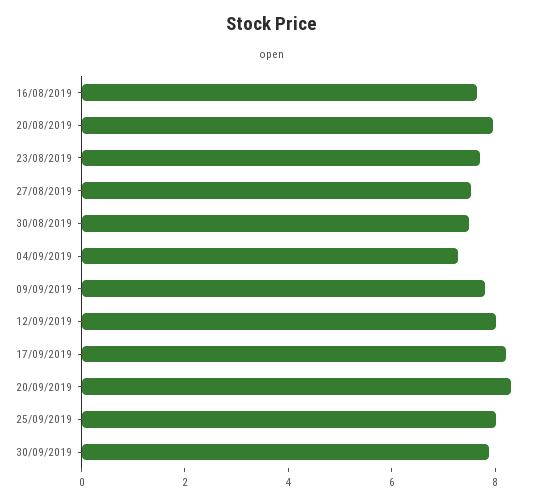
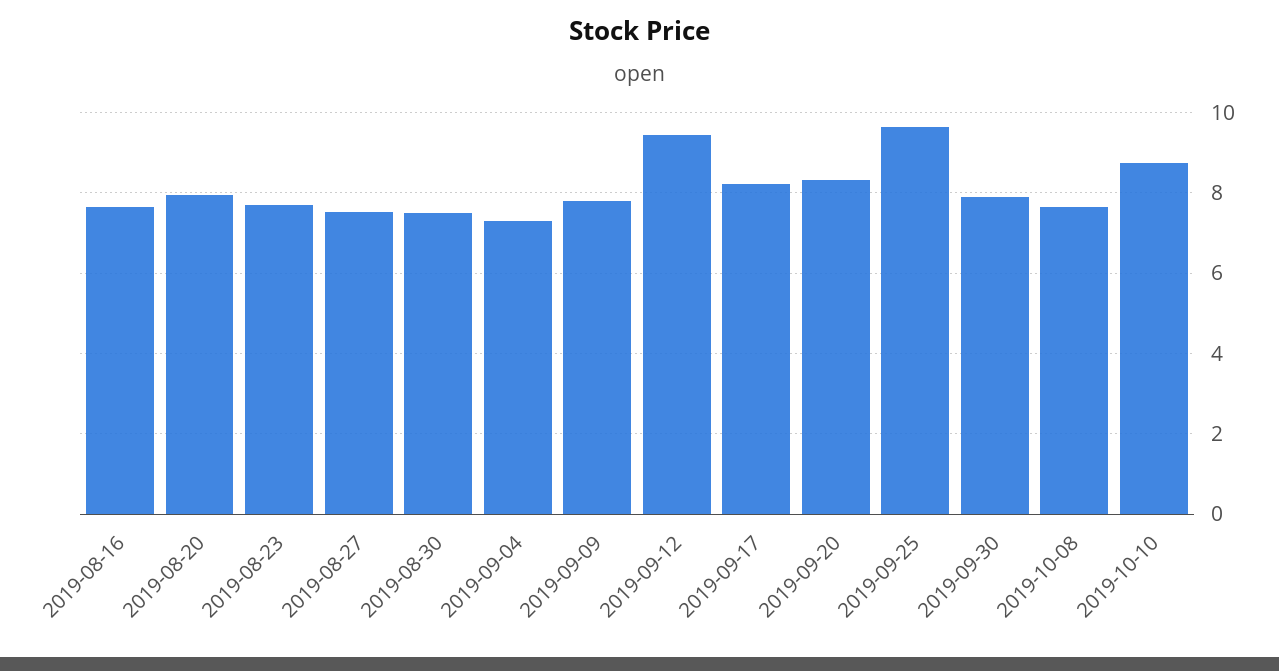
12/09/2019: 8 -> 9.4
25/09/2019: 8 -> 9.6
2019-10-08: none -> 7.6
2019-10-10: none -> 8.8

